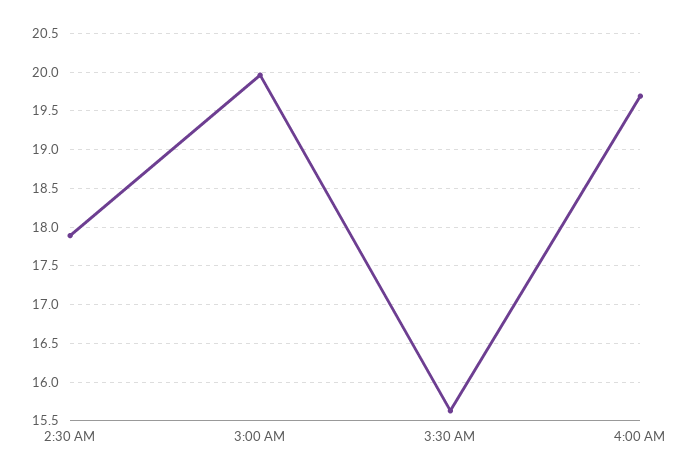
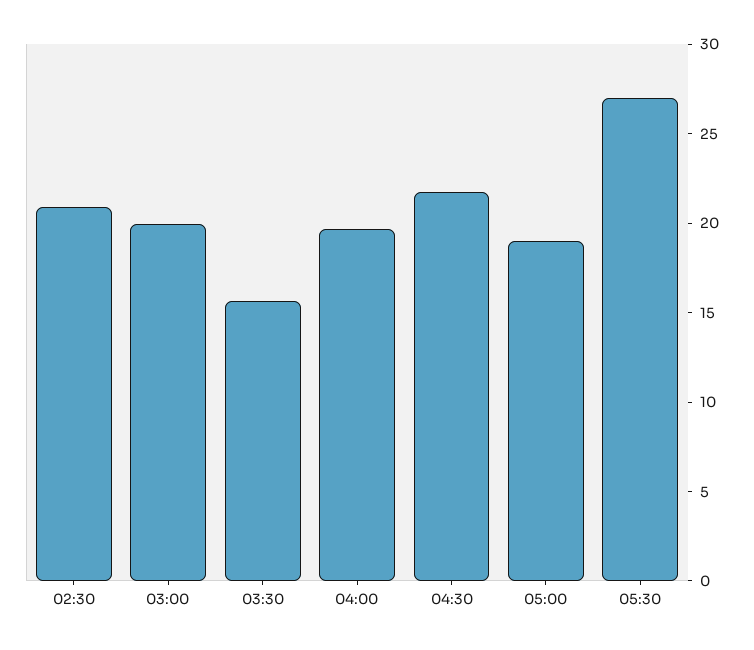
2:30 AM: 17.9 -> 21
04:30: none -> 22
05:00: none -> 19
05:30: none -> 27

